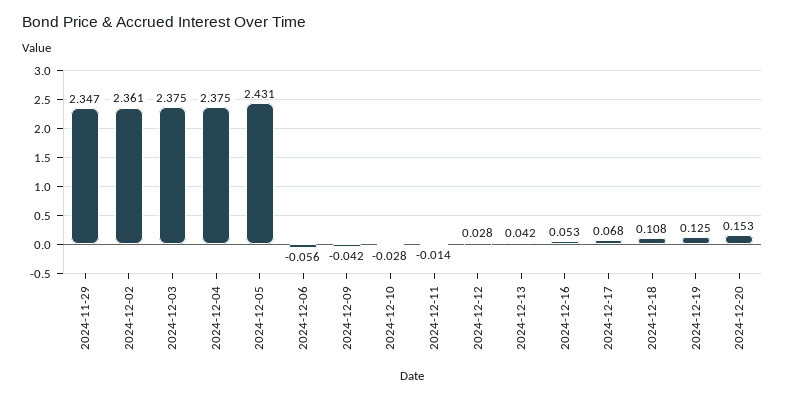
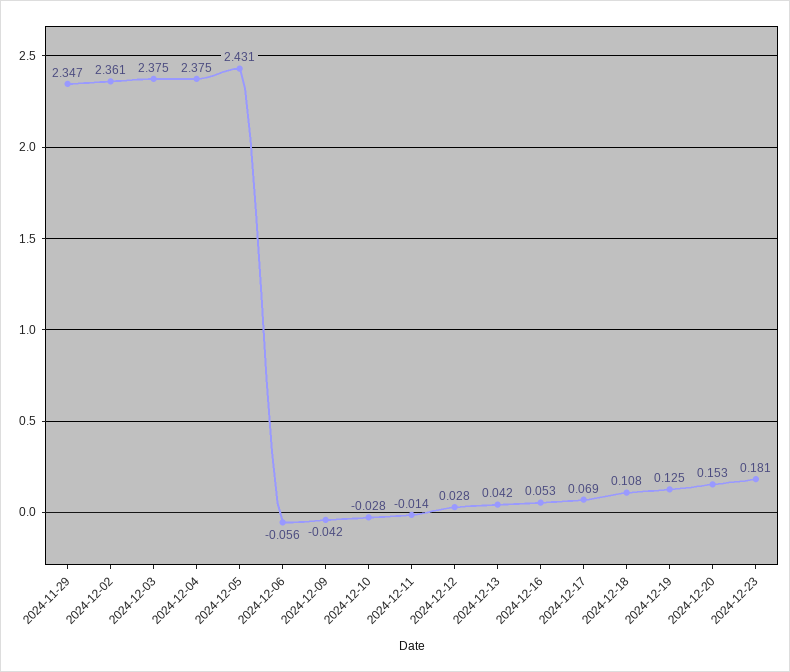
2024-12-17: 0.068 -> 0.069
2024-12-23: none -> 0.181

